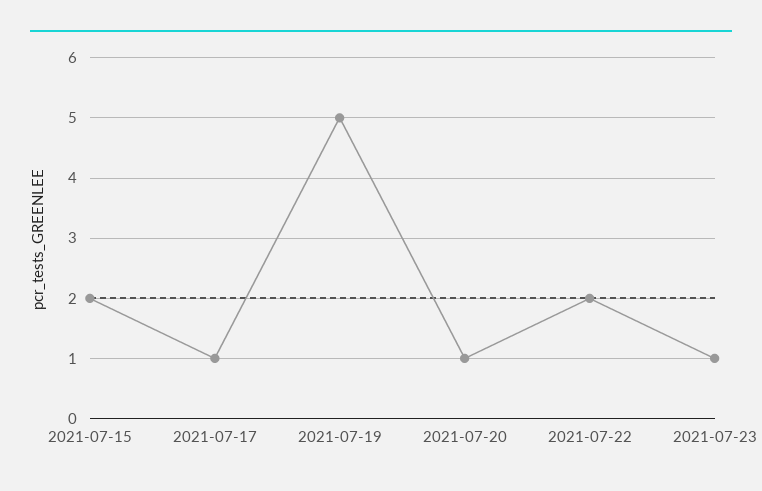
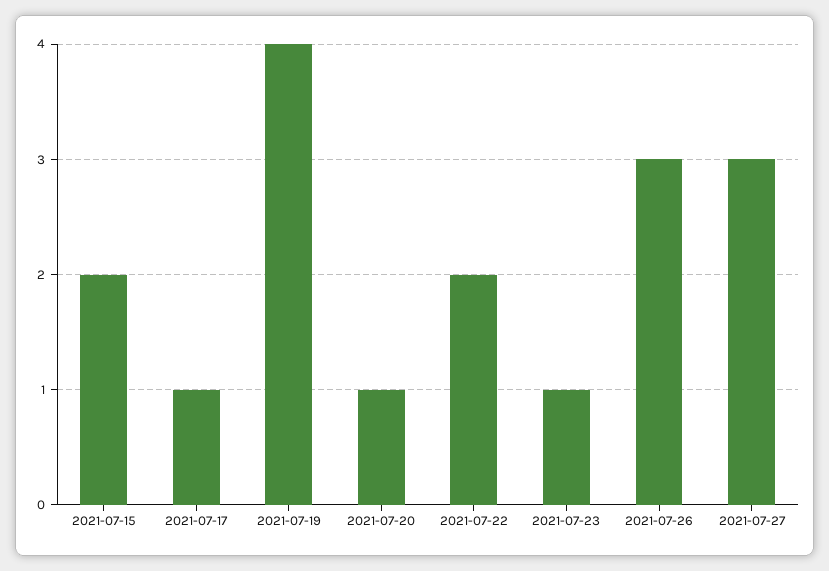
2021-07-19: 5 -> 4
2021-07-26: none -> 3
2021-07-27: none -> 3

